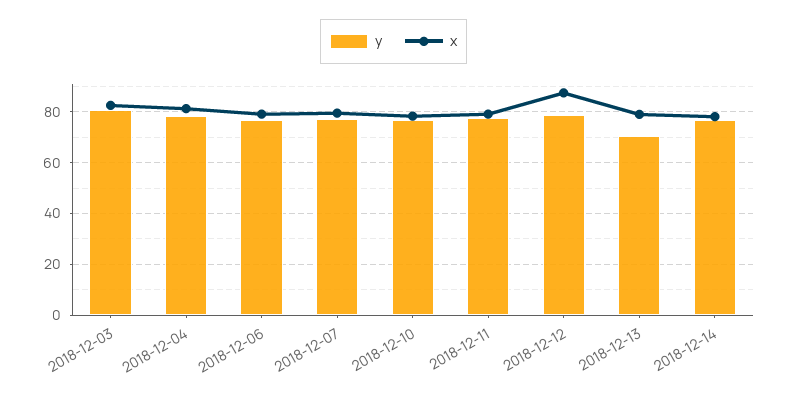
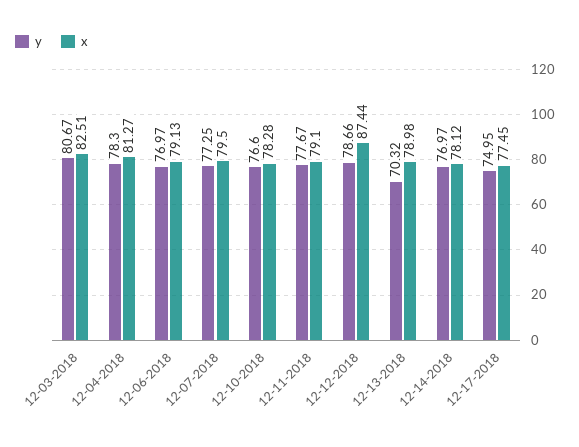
y, 12-17-2018: none -> 74.95
x, 12-17-2018: none -> 77.45

